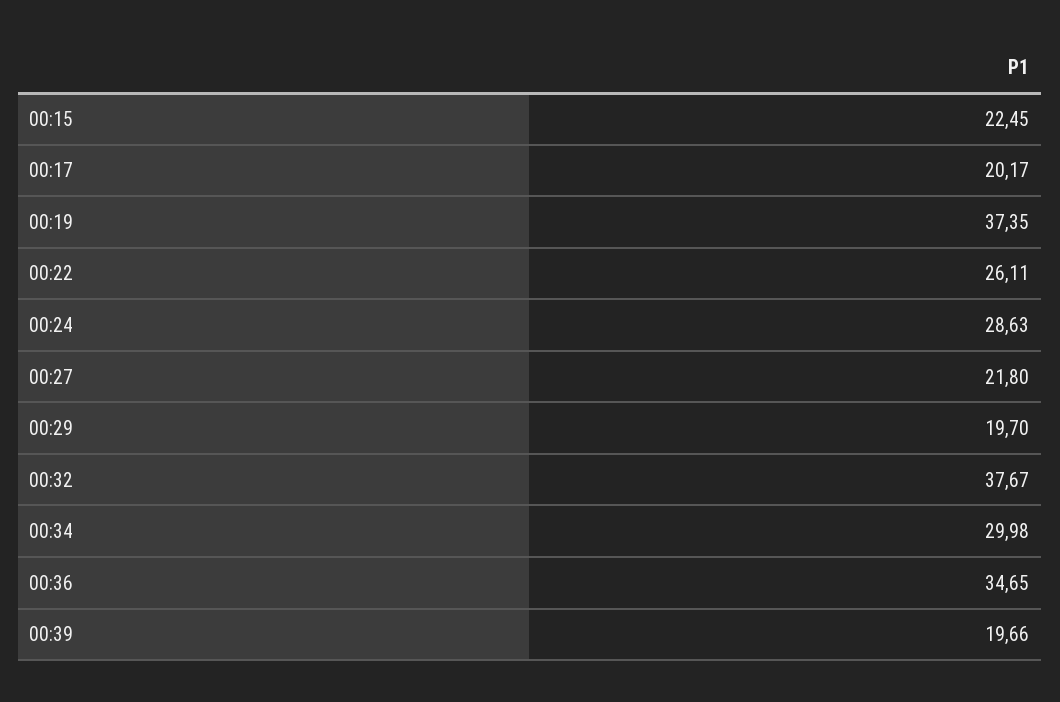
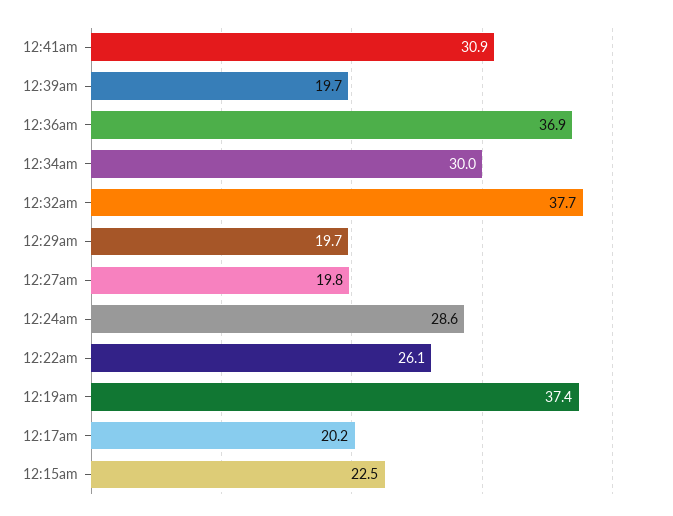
00:27: 21.8 -> 19.8
00:36: 34.65 -> 36.9
12:41am: none -> 30.9

